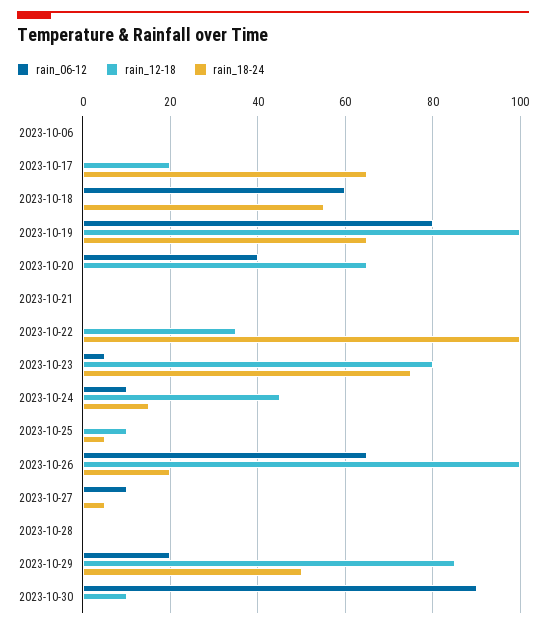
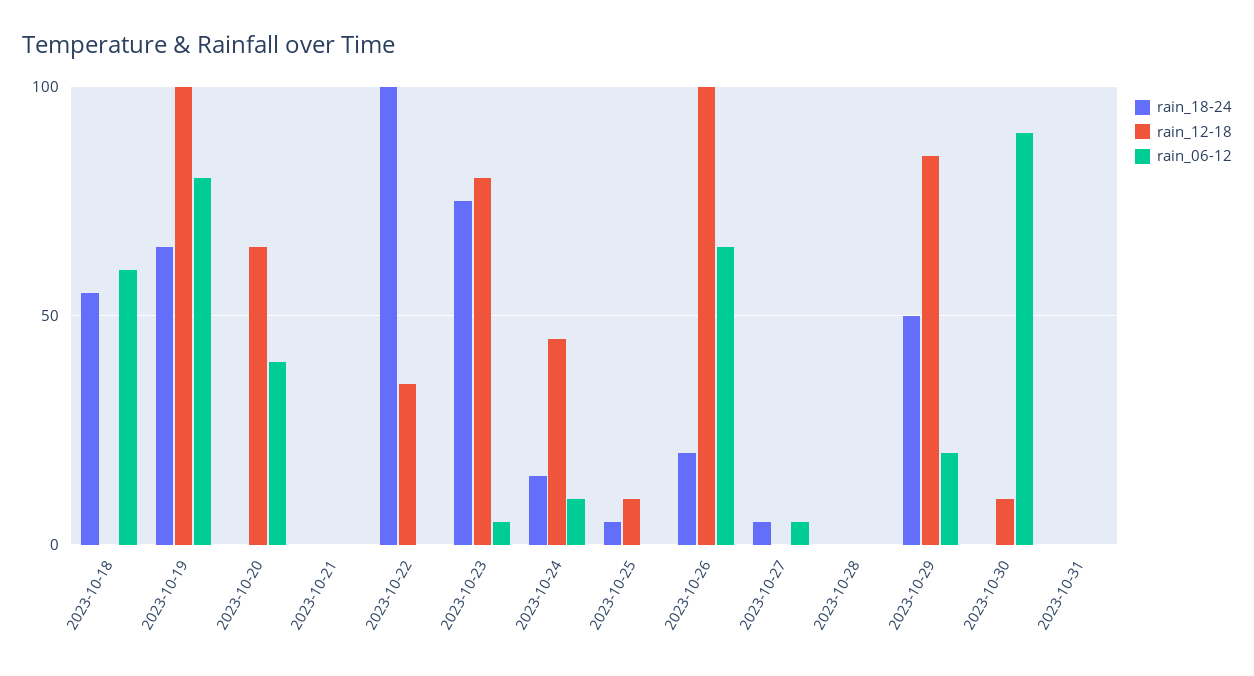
rain_06-12, 2023-10-06: 0 -> none
rain_12-18, 2023-10-06: 0 -> none
rain_18-24, 2023-10-06: 0 -> none
rain_06-12, 2023-10-17: 0 -> none
rain_12-18, 2023-10-17: 20 -> none
rain_18-24, 2023-10-17: 65 -> none
rain_06-12, 2023-10-27: 10 -> 5
rain_18-24, 2023-10-31: none -> 0
rain_12-18, 2023-10-31: none -> 0
rain_06-12, 2023-10-31: none -> 0

